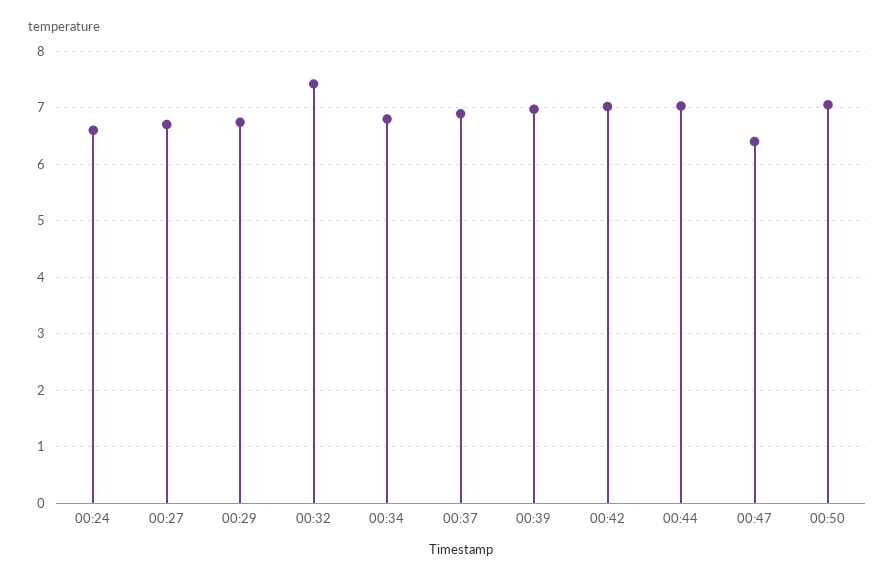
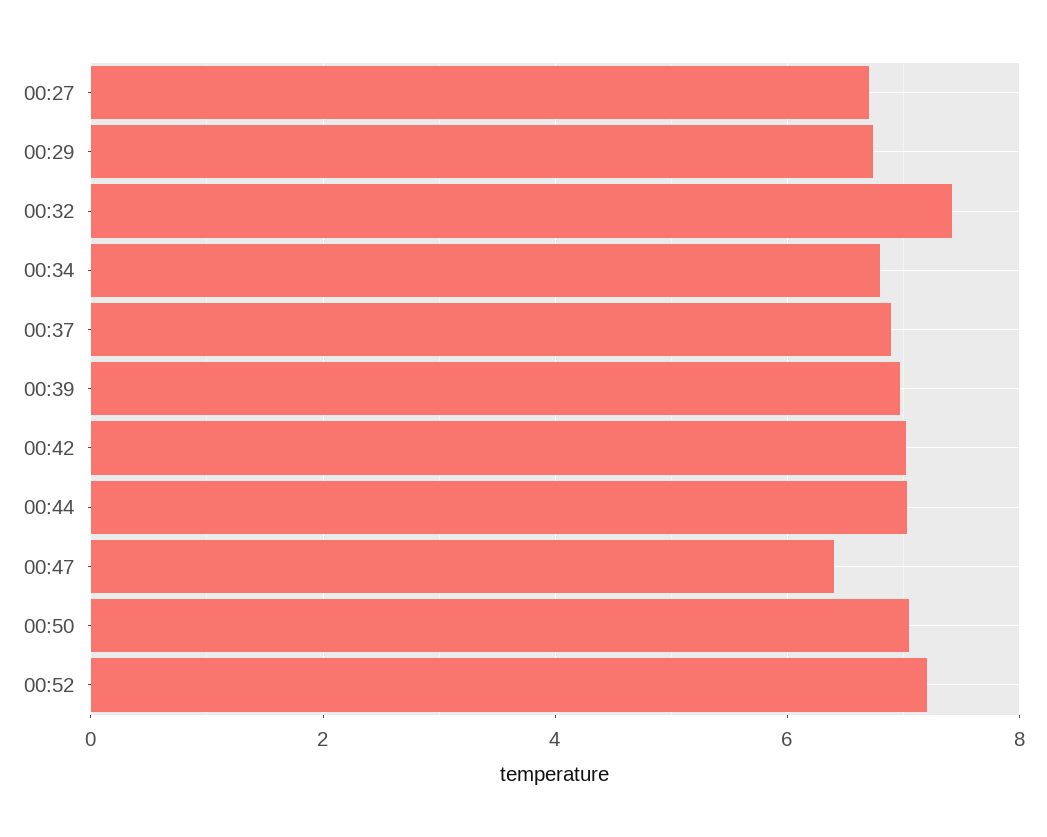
00:24: 6.6 -> none
00:52: none -> 7.2

